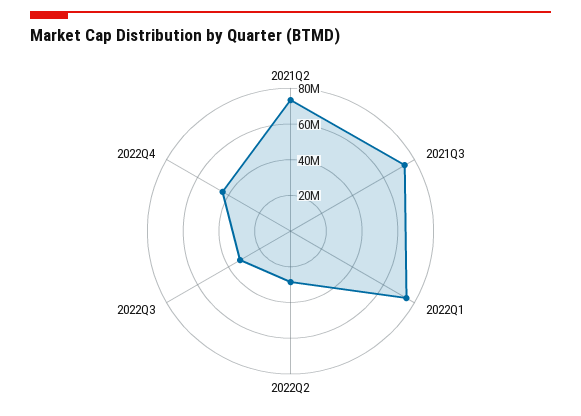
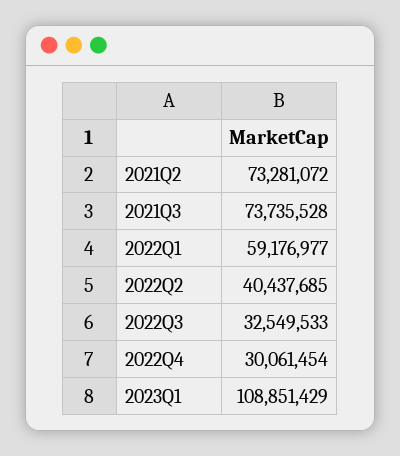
2022Q1: 75000000 -> 59176977
2022Q2: 30000000 -> 40437685
2022Q4: 45000000 -> 30061454
2023Q1: none -> 108851429

